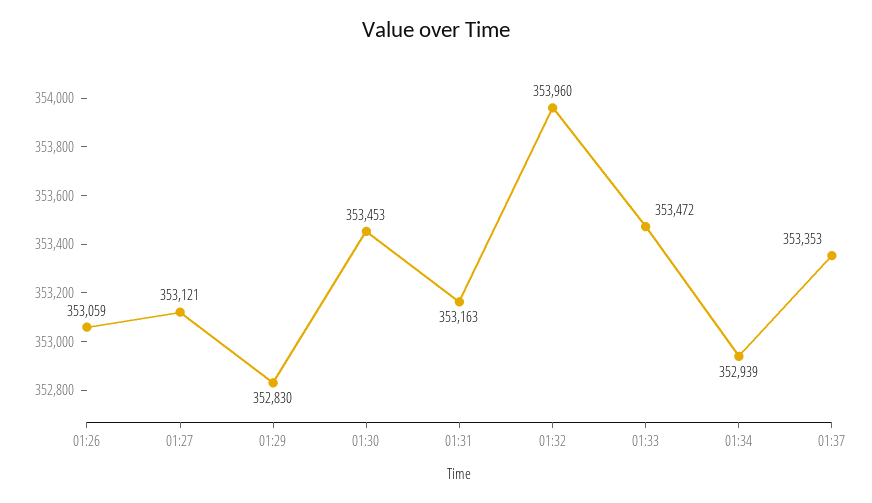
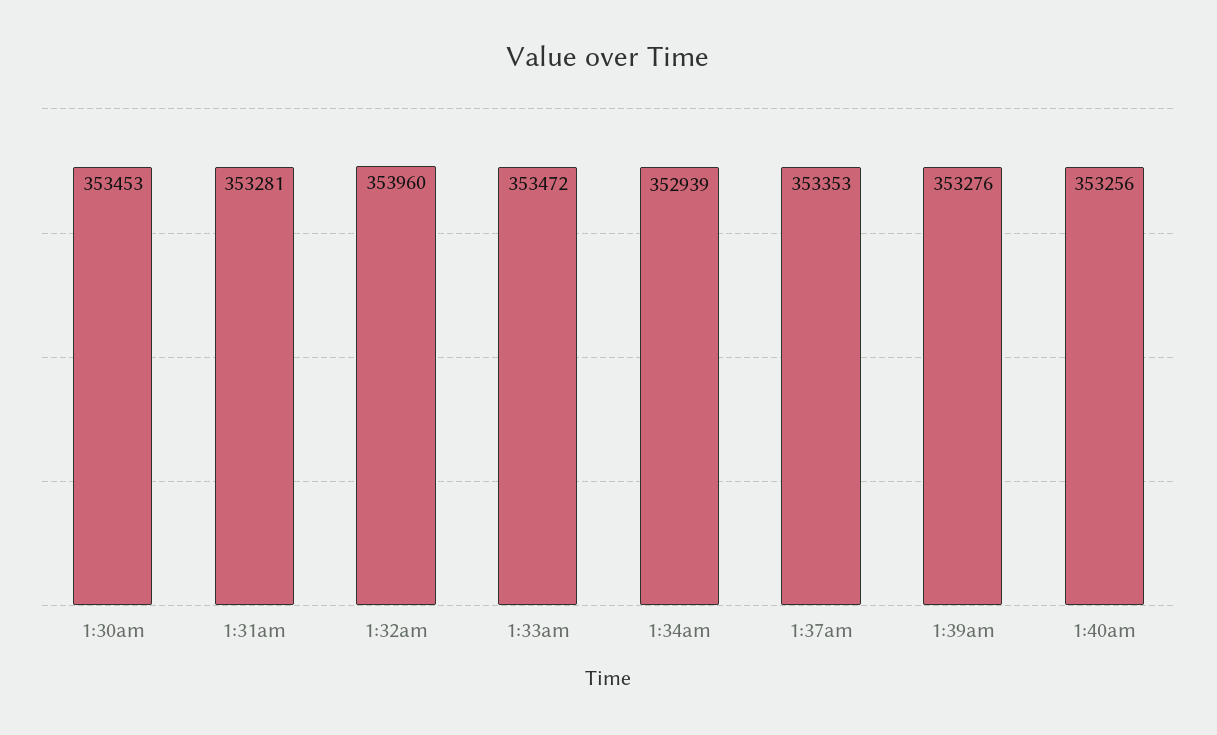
01:26: 353059 -> none
01:27: 353121 -> none
01:29: 352830 -> none
01:31: 353163 -> 353281
1:39am: none -> 353276
1:40am: none -> 353256

